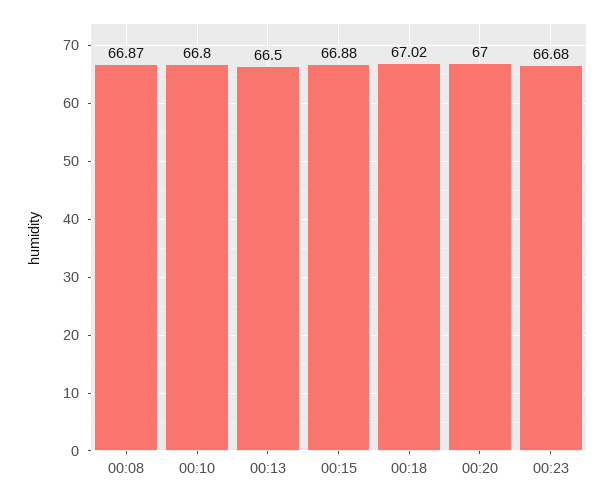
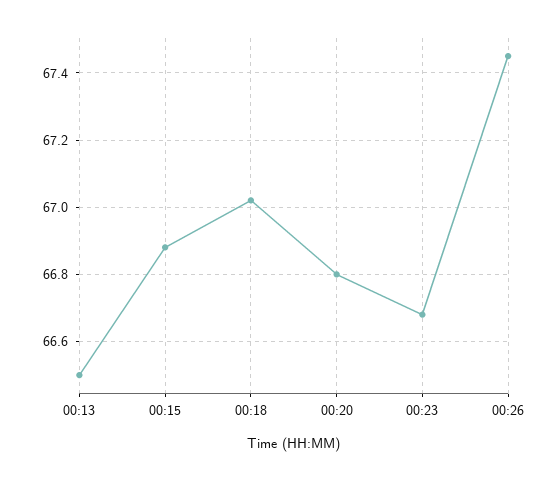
00:08: 66.87 -> none
00:10: 66.8 -> none
00:20: 67 -> 66.8
00:26: none -> 67.45

